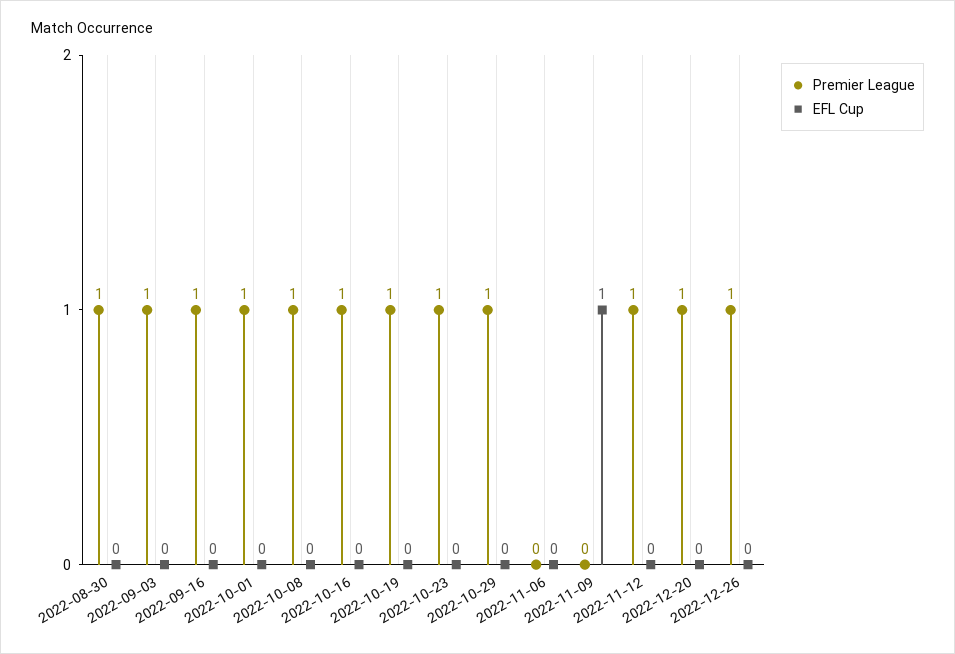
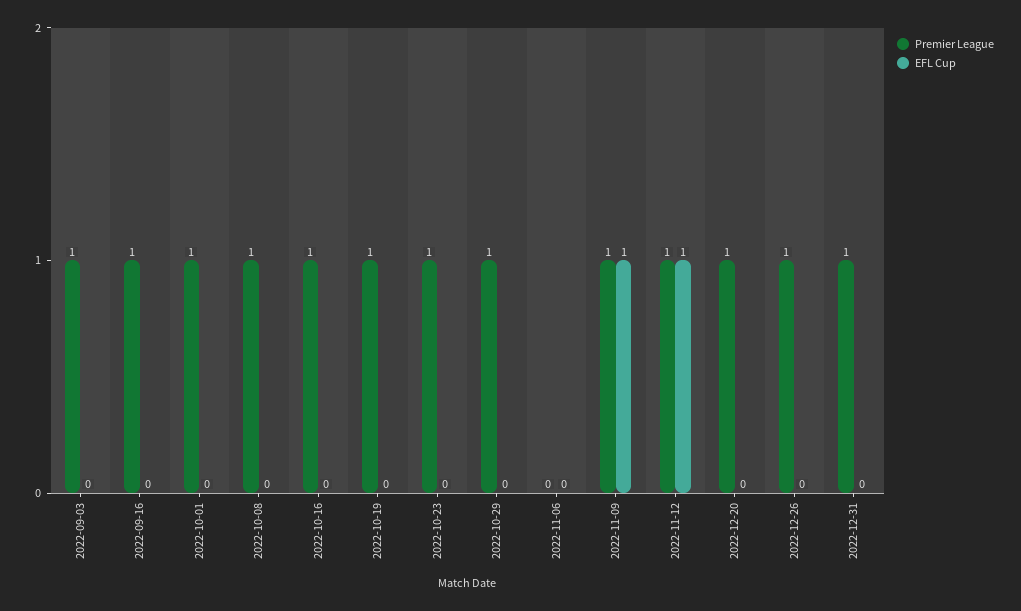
Premier League, 2022-08-30: 1 -> none
EFL Cup, 2022-08-30: 0 -> none
Premier League, 2022-11-09: 0 -> 1
EFL Cup, 2022-11-12: 0 -> 1
Premier League, 2022-12-31: none -> 1
EFL Cup, 2022-12-31: none -> 0

